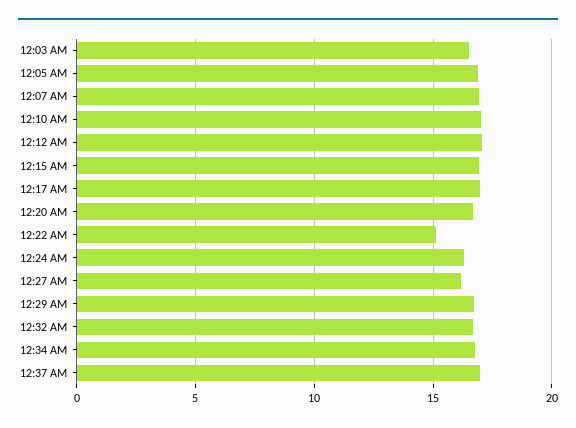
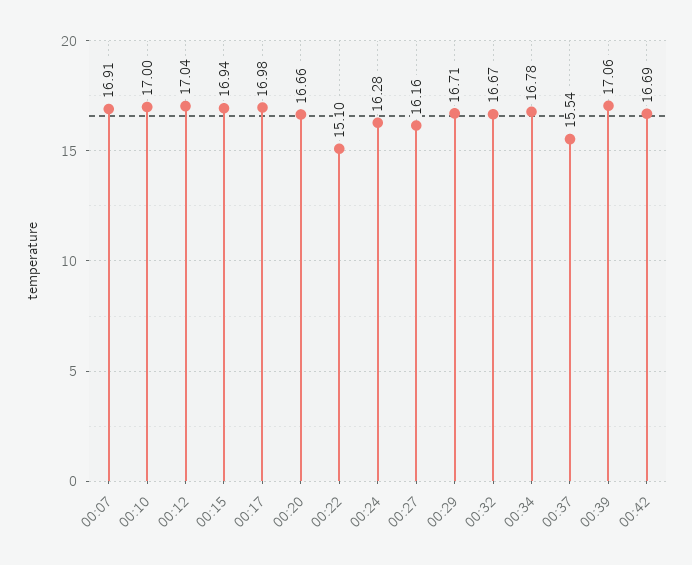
12:03 AM: 16.5 -> none
12:05 AM: 17 -> none
12:37 AM: 17 -> 15.54
00:39: none -> 17.06
00:42: none -> 16.69

